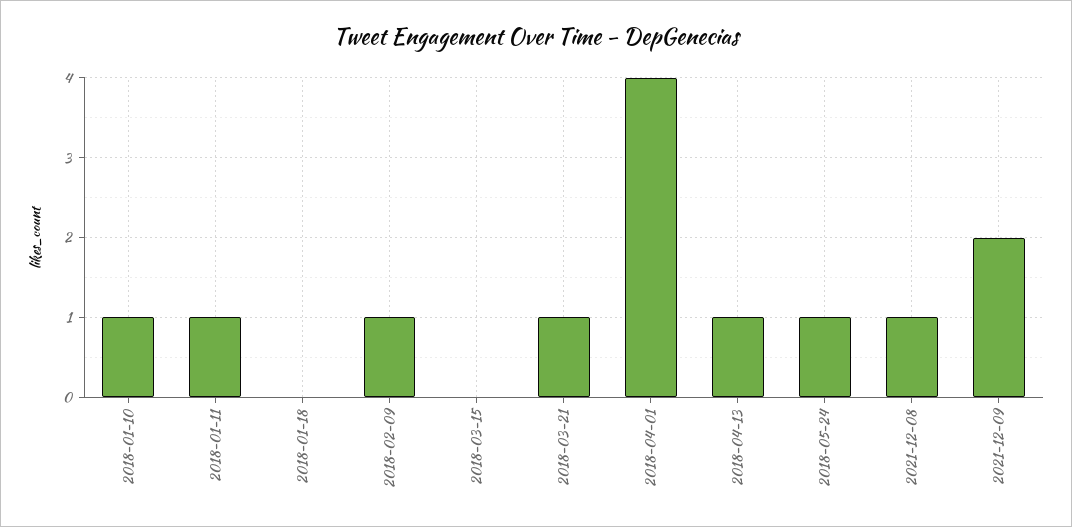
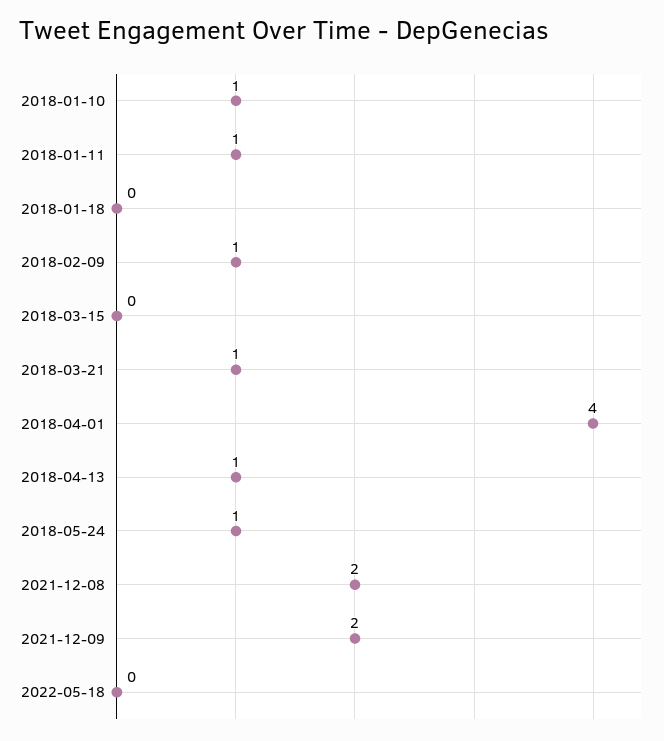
2021-12-08: 1 -> 2
2022-05-18: none -> 0

